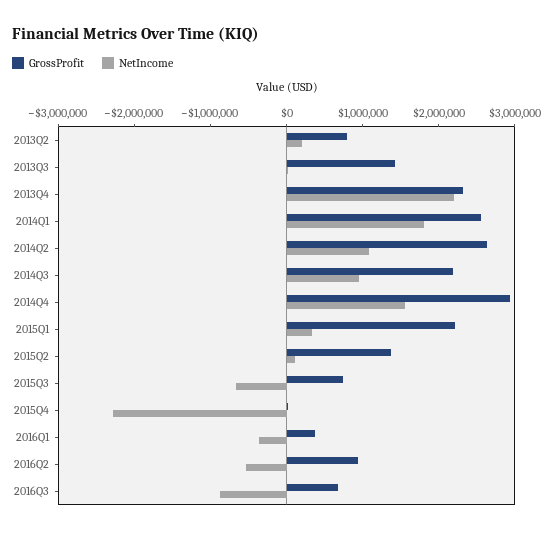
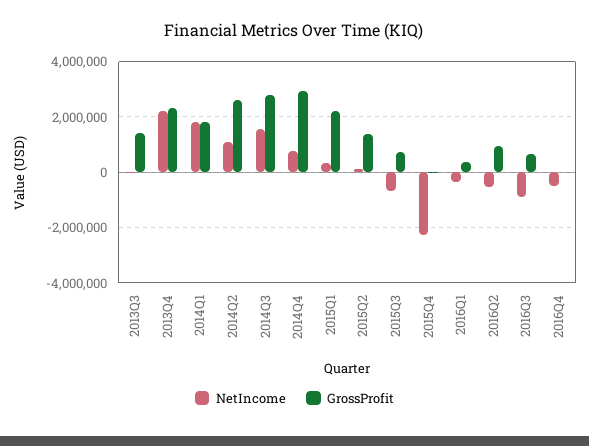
GrossProfit, 2013Q2: 800000 -> none
NetIncome, 2013Q2: 200000 -> none
GrossProfit, 2014Q1: 2600000 -> 1750000
GrossProfit, 2014Q3: 2200000 -> 2750000
NetIncome, 2014Q3: 1000000 -> 1500000
NetIncome, 2014Q4: 1600000 -> 750000
NetIncome, 2016Q4: none -> -500000
GrossProfit, 2016Q4: none -> 0

